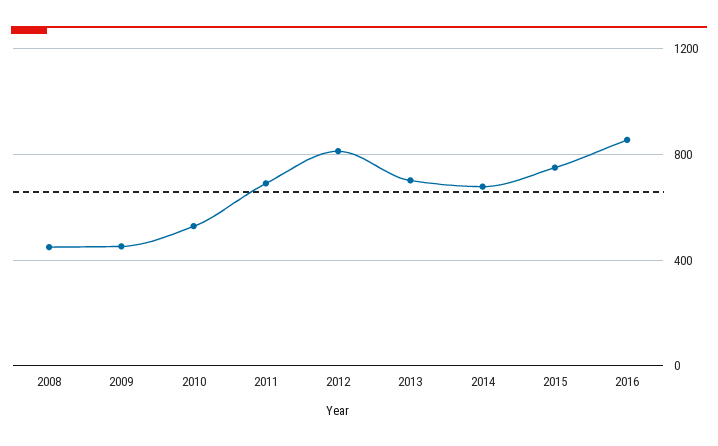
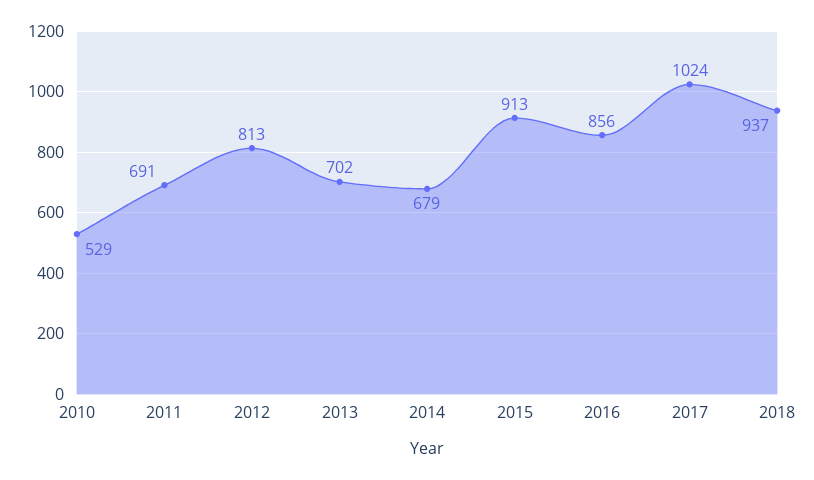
2008: 450 -> none
2009: 450 -> none
2015: 750 -> 913
2017: none -> 1024
2018: none -> 937

